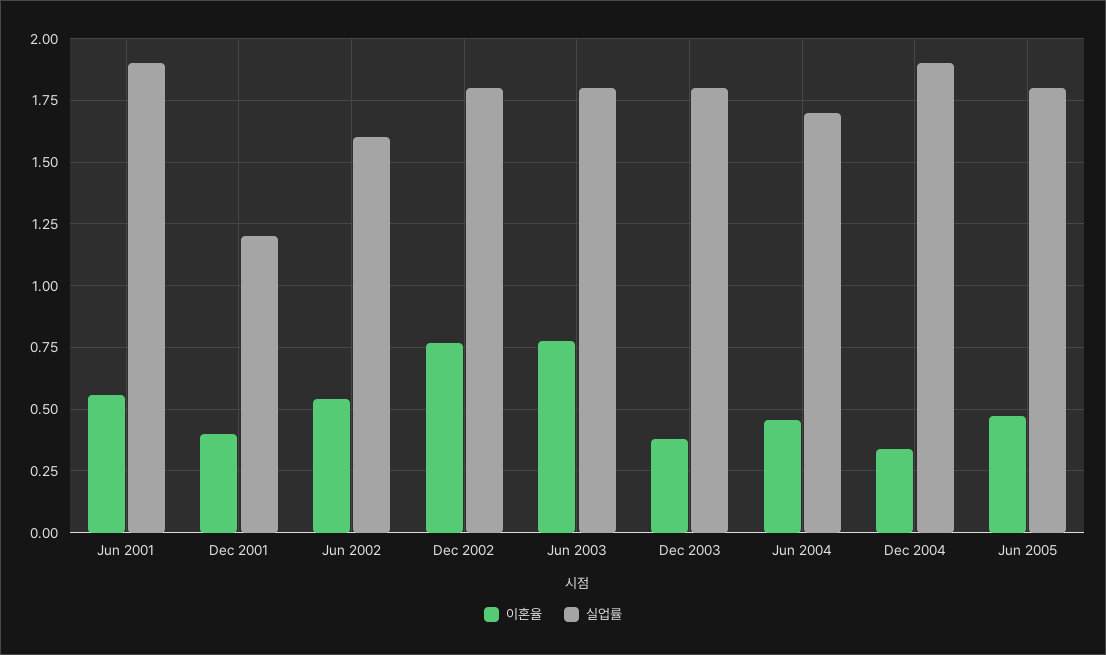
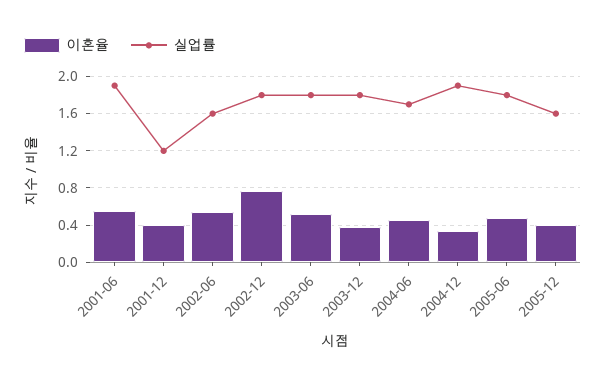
이혼율, Jun 2003: 0.775 -> 0.5
이혼율, 2005-12: none -> 0.4
실업률, 2005-12: none -> 1.6

